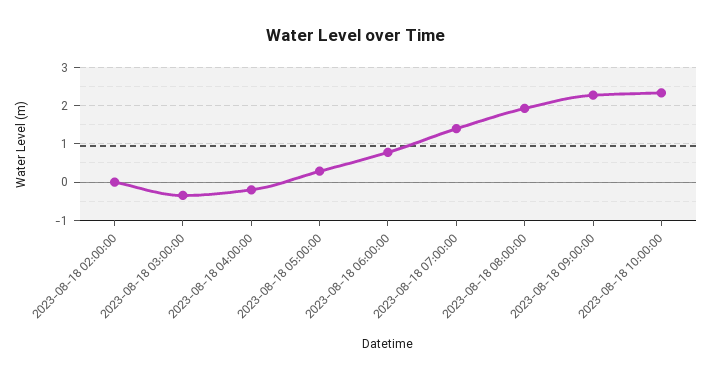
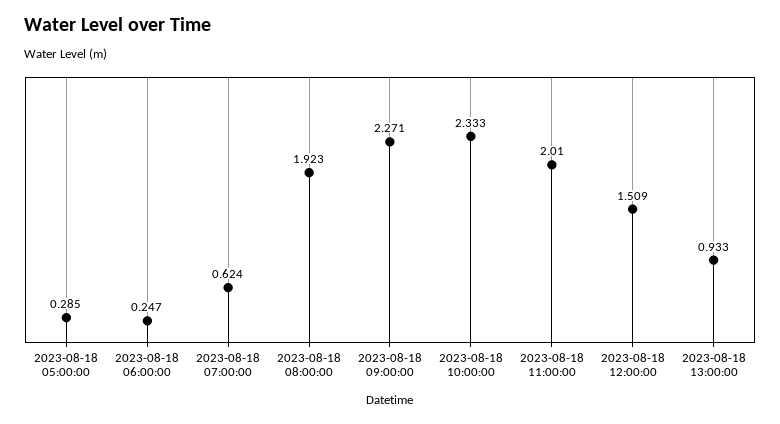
2023-08-18 02:00:00: 0 -> none
2023-08-18 03:00:00: -0.4 -> none
2023-08-18 04:00:00: -0.2 -> none
2023-08-18 06:00:00: 0.8 -> 0.247
2023-08-18 07:00:00: 1.4 -> 0.624
2023-08-18 11:00:00: none -> 2.01
2023-08-18 12:00:00: none -> 1.509
2023-08-18 13:00:00: none -> 0.933

